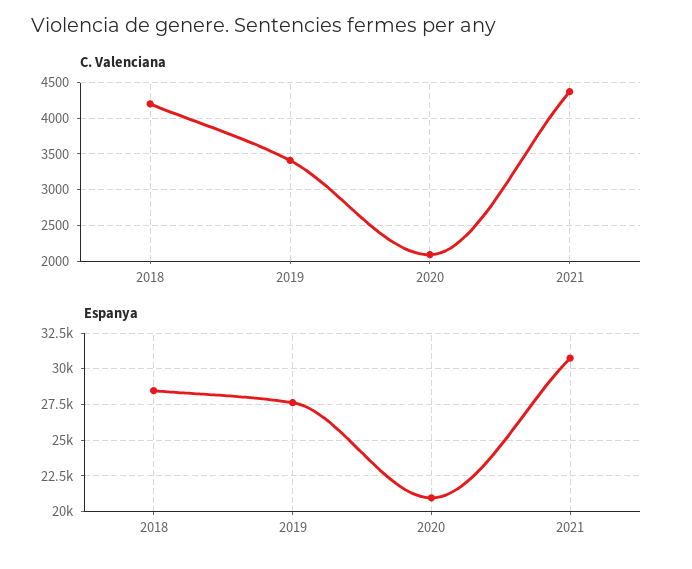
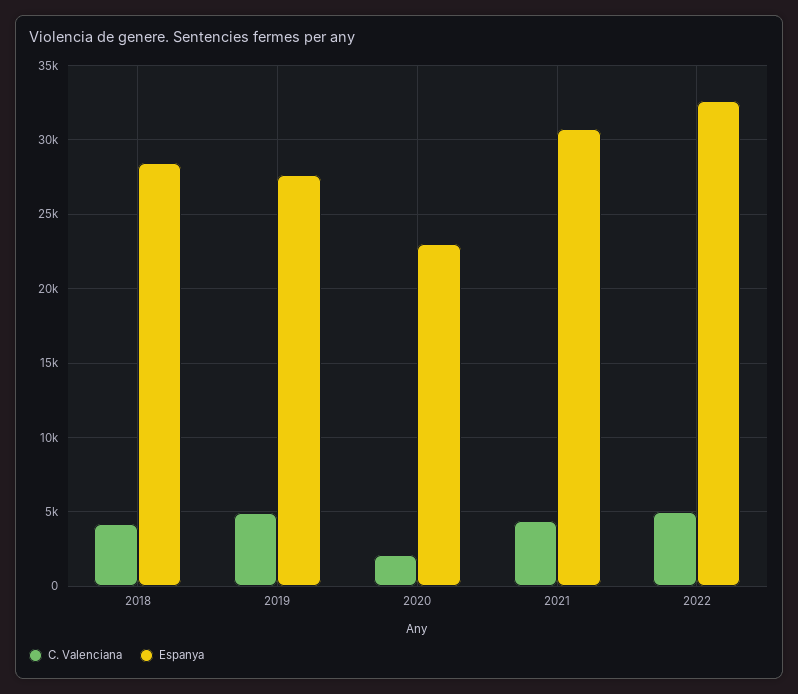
C. Valenciana, 2019: 3400 -> 5000
Espanya, 2020: 21000 -> 23000
C. Valenciana, 2022: none -> 5000
Espanya, 2022: none -> 32500

